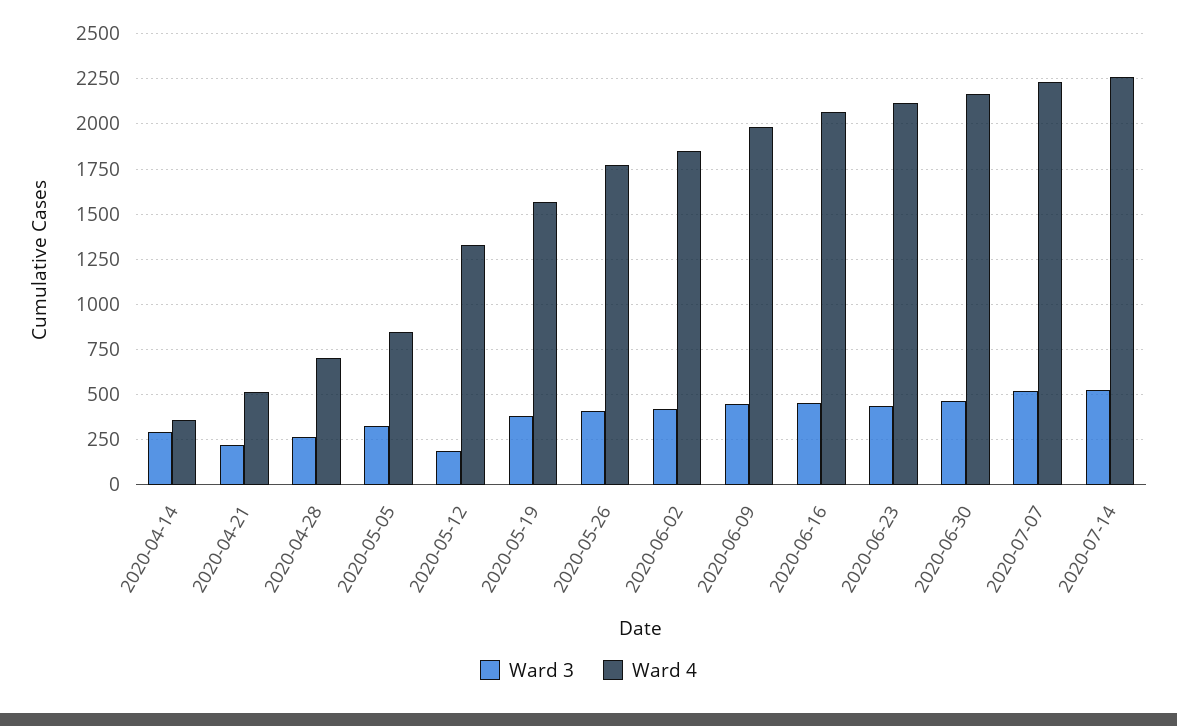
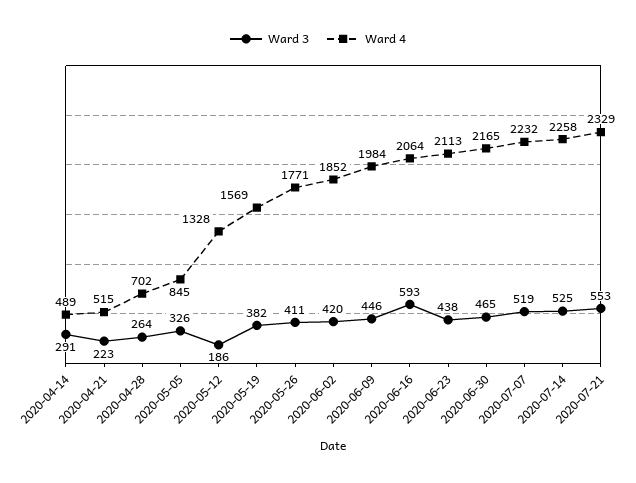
Ward 4, 2020-04-14: 350 -> 489
Ward 3, 2020-06-16: 450 -> 593
Ward 3, 2020-07-21: none -> 553
Ward 4, 2020-07-21: none -> 2329

